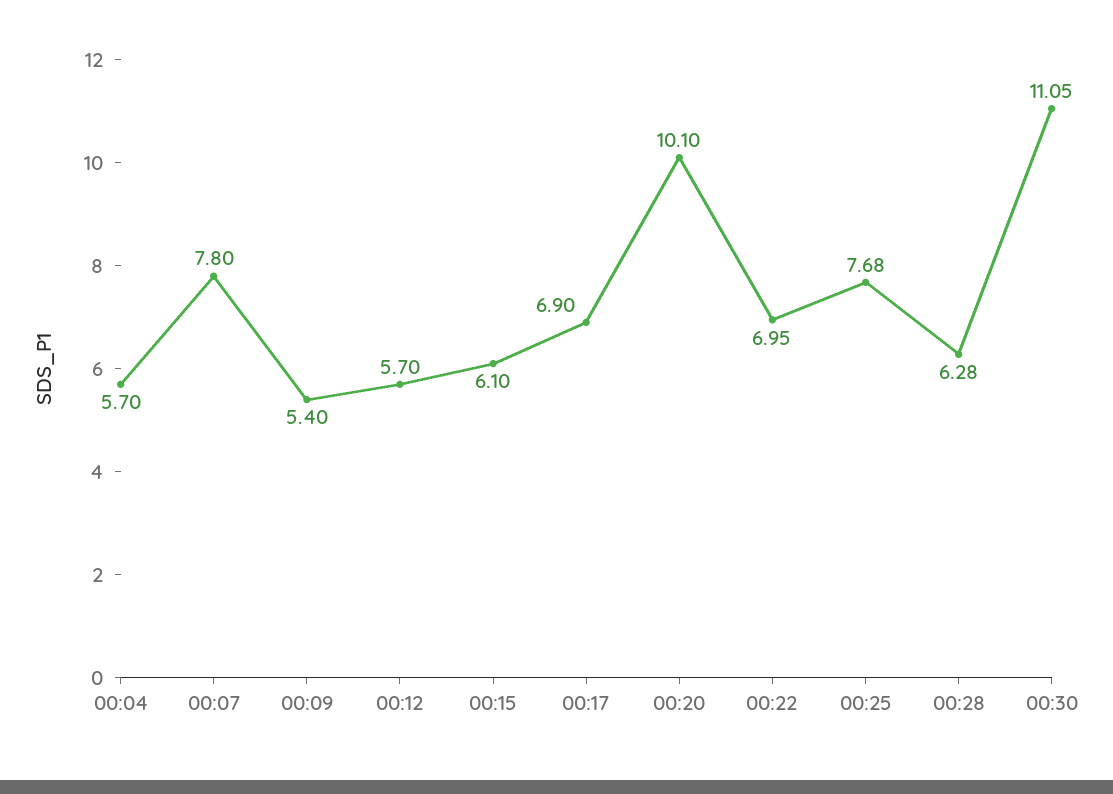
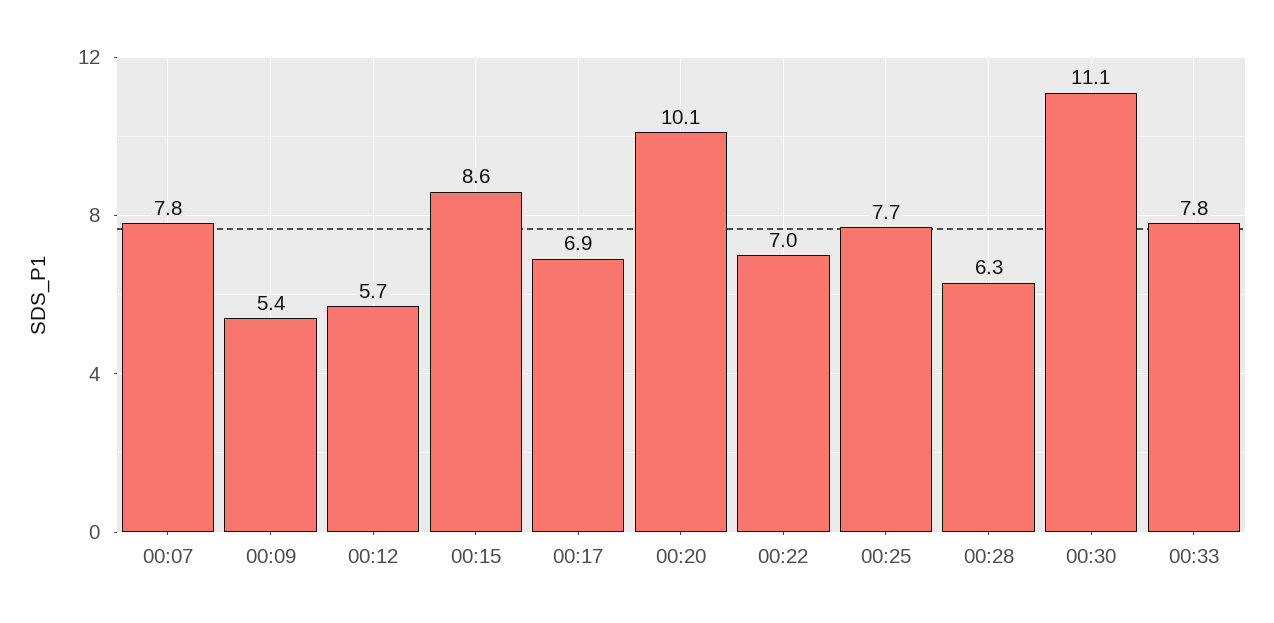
00:04: 5.7 -> none
00:15: 6.1 -> 8.6
00:33: none -> 7.8

